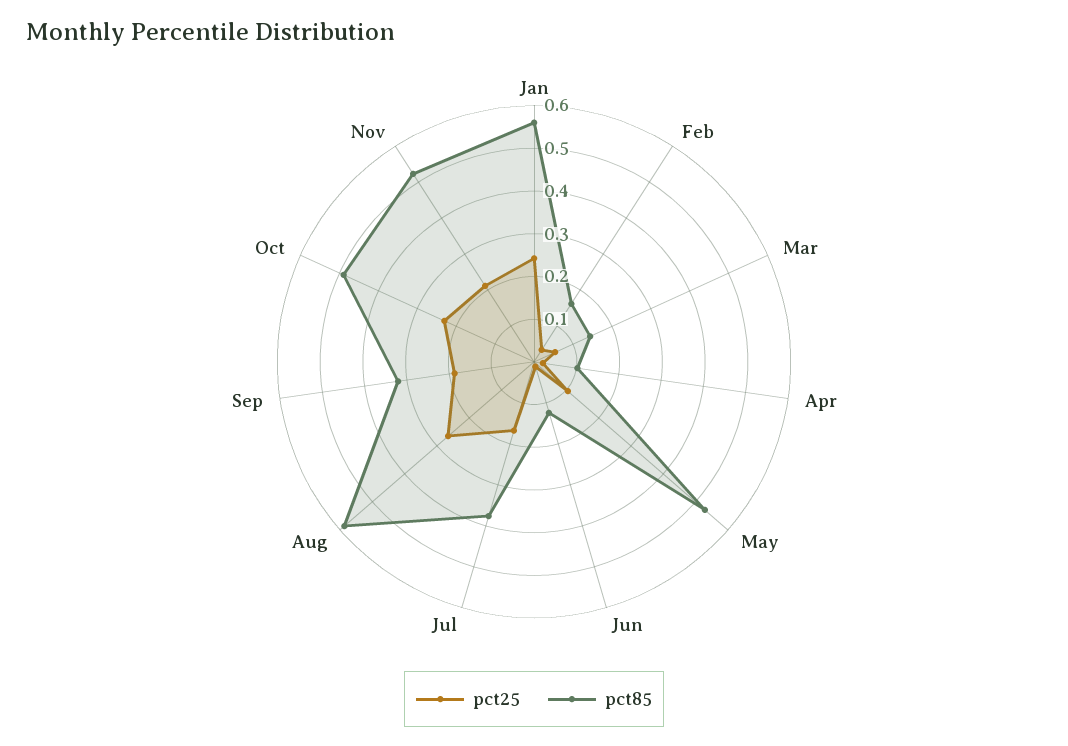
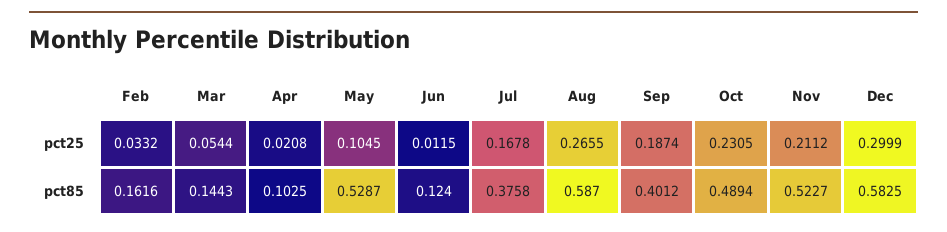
pct25, Jan: 0.24 -> none
pct85, Jan: 0.56 -> none
pct85, Sep: 0.32 -> 0.4012
pct25, Dec: none -> 0.2999
pct85, Dec: none -> 0.5825

